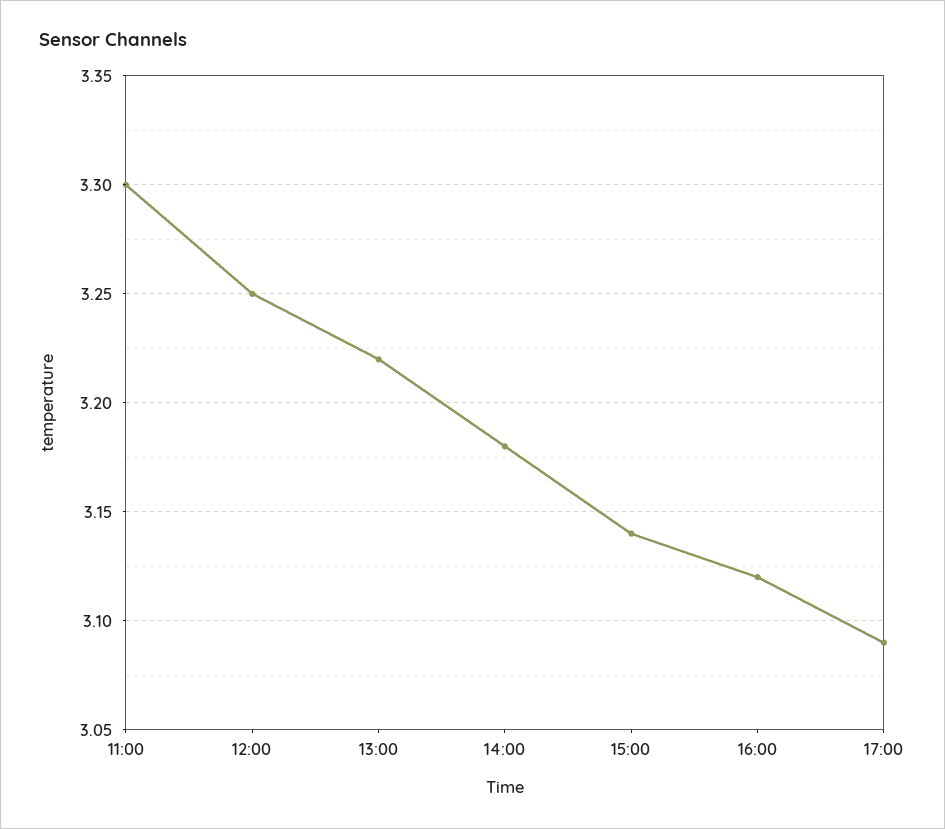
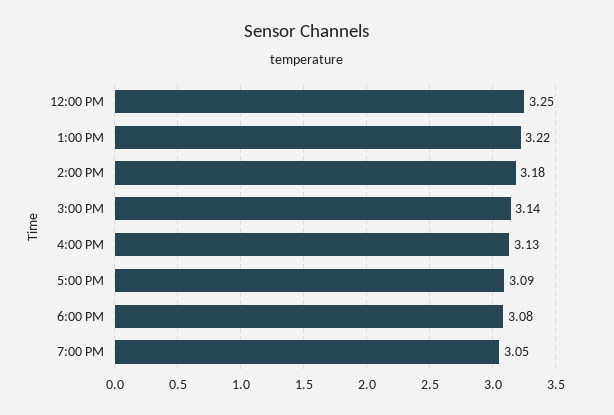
11:00: 3.3 -> none
16:00: 3.12 -> 3.13
6:00 PM: none -> 3.08
7:00 PM: none -> 3.05

